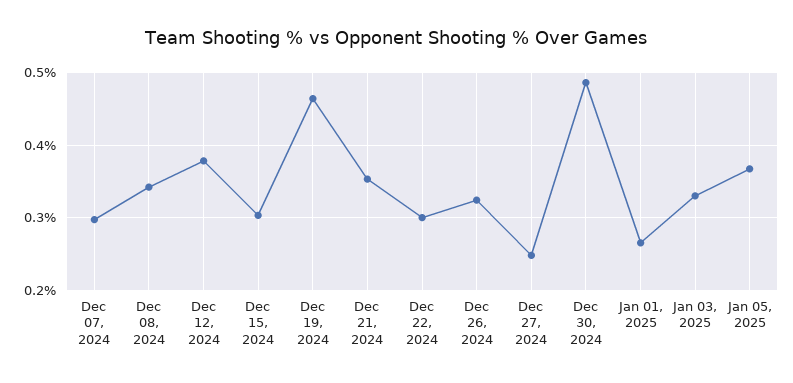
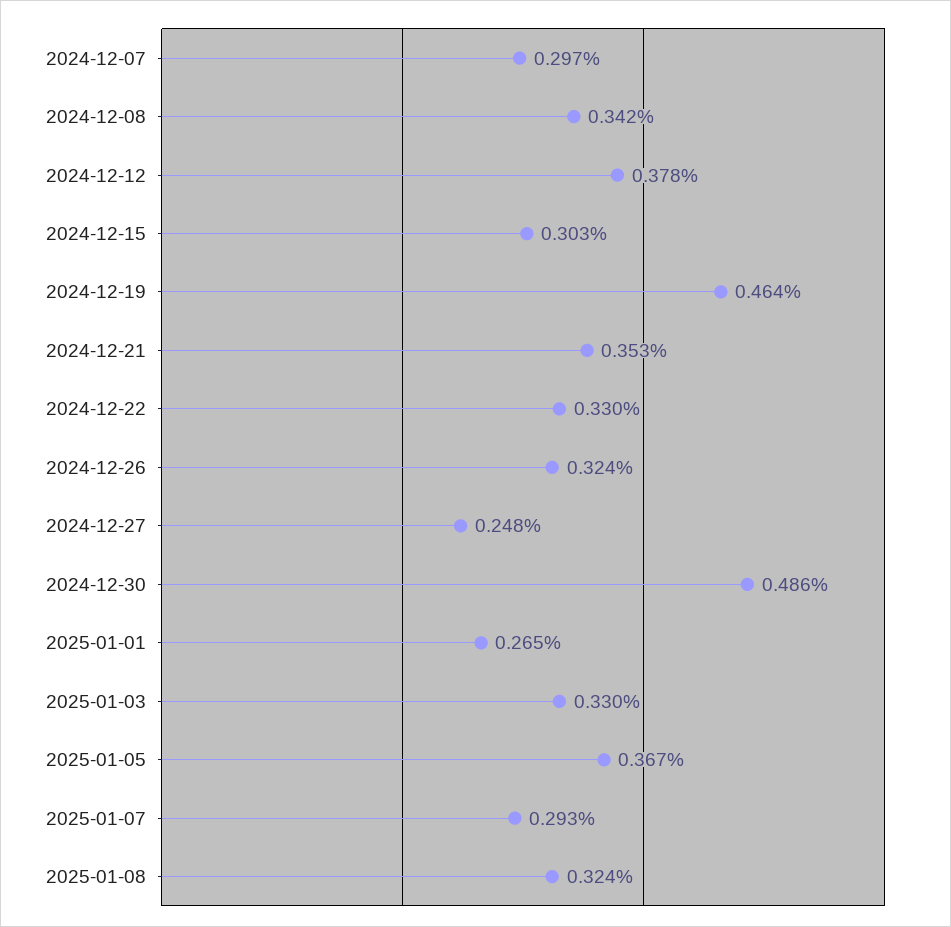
Dec 22, 2024: 0.3 -> 0.33
2025-01-07: none -> 0.293
2025-01-08: none -> 0.324

